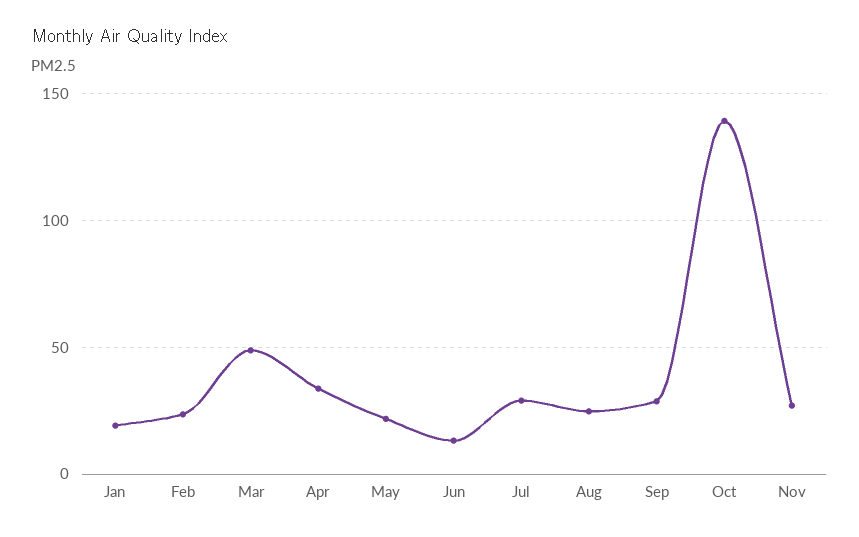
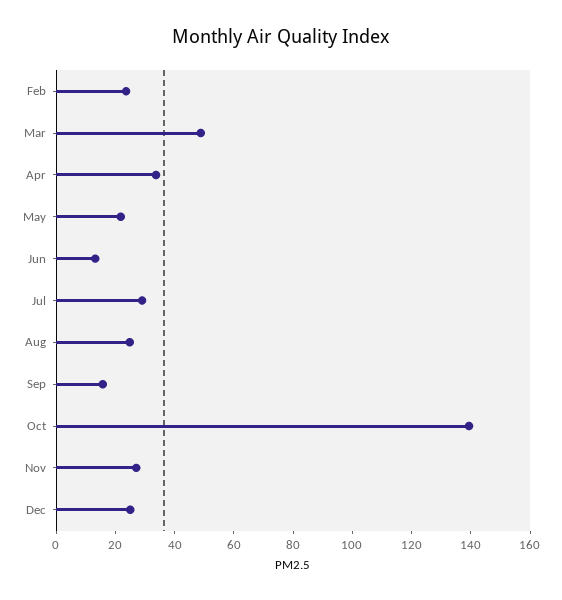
Jan: 20 -> none
Sep: 30 -> 15
Dec: none -> 25

